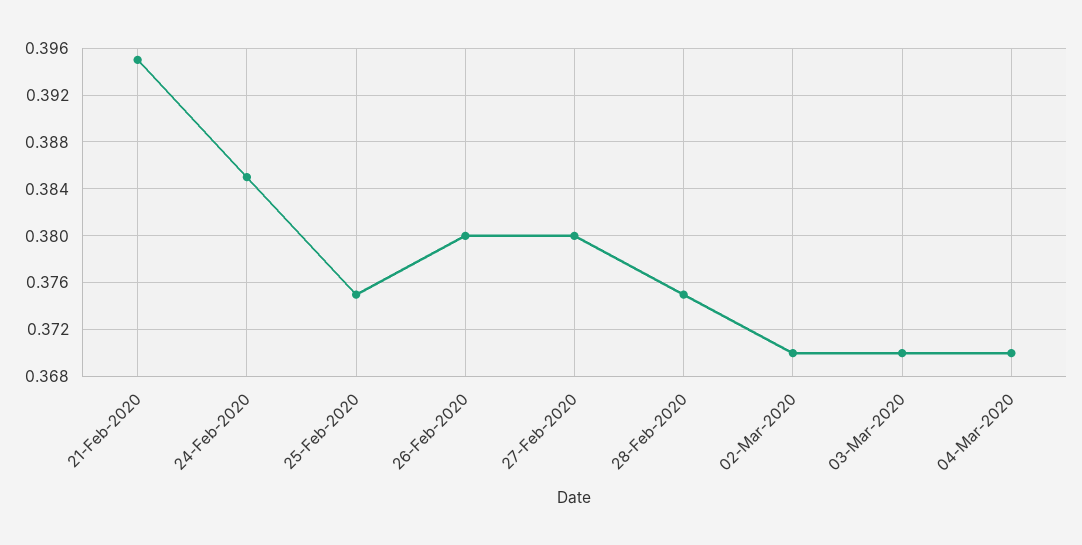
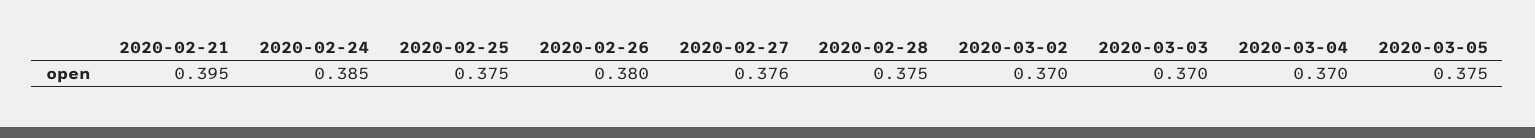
27-Feb-2020: 0.38 -> 0.376
2020-03-05: none -> 0.375

